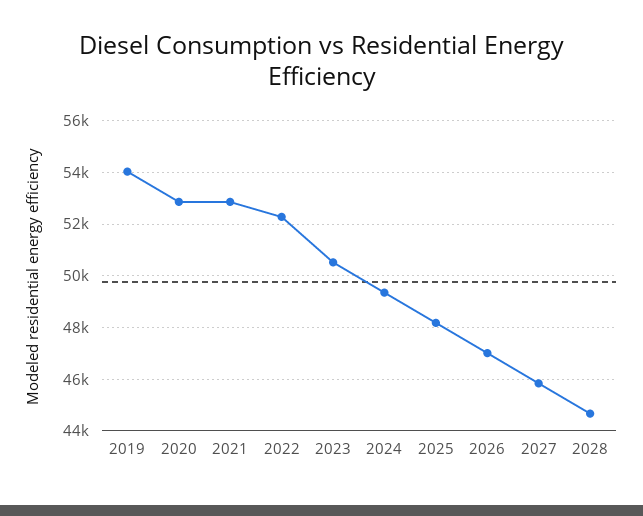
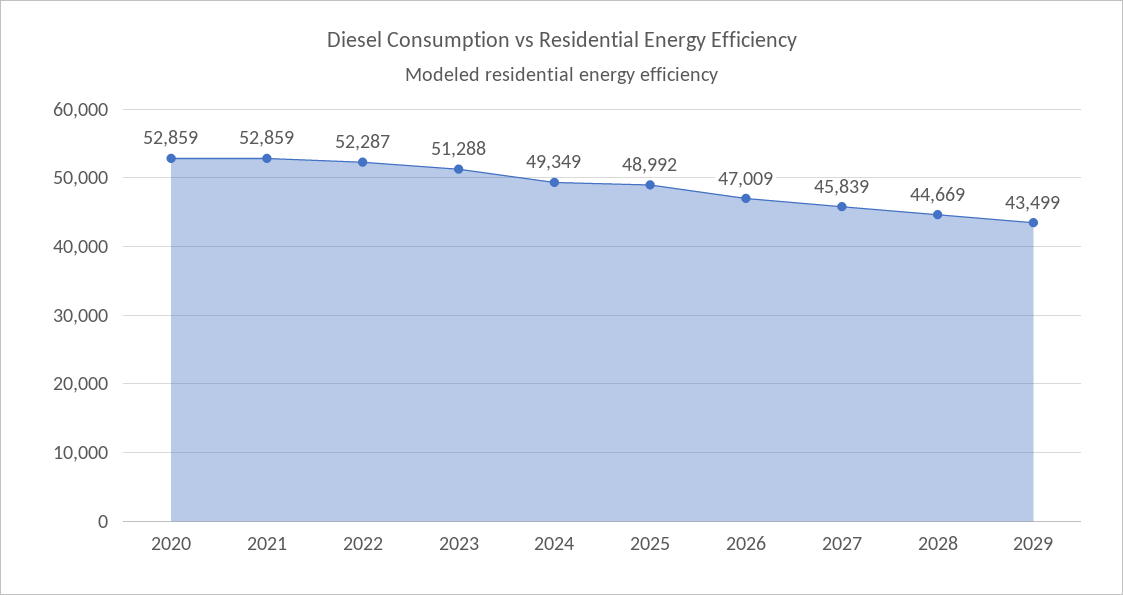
2019: 54000 -> none
2023: 50500 -> 51288
2025: 48250 -> 48992
2029: none -> 43499

